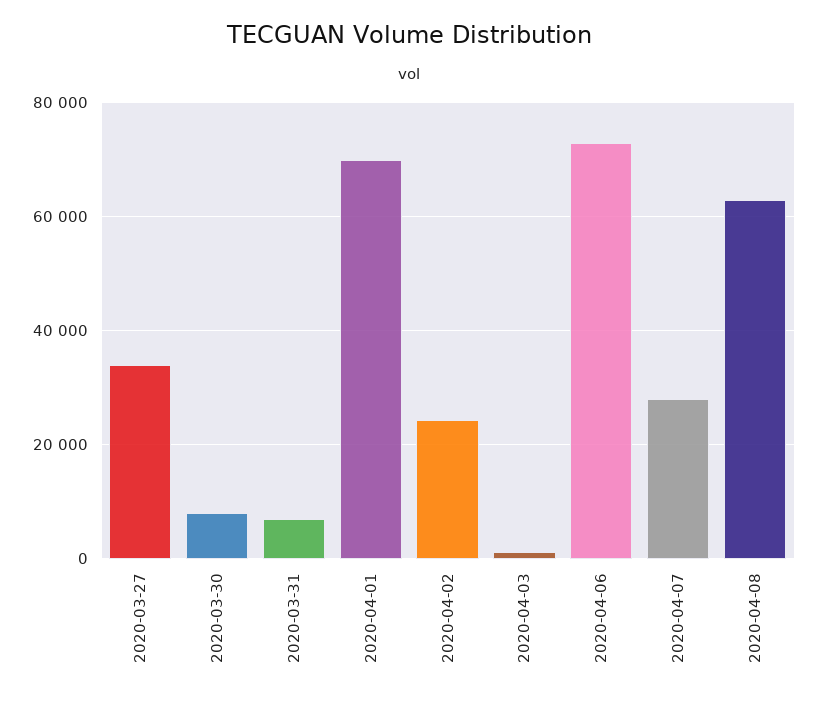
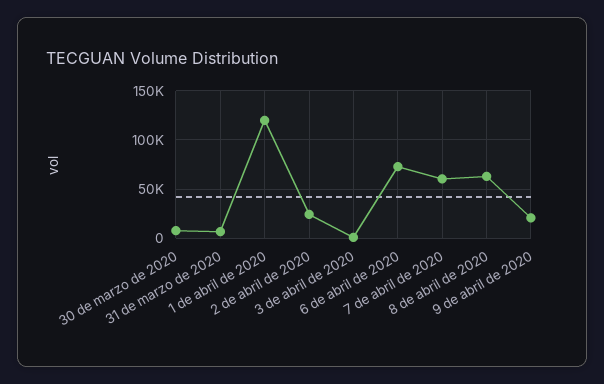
2020-03-27: 34000 -> none
2020-04-01: 70000 -> 120000
2020-04-07: 28000 -> 60000
9 de abril de 2020: none -> 20000

